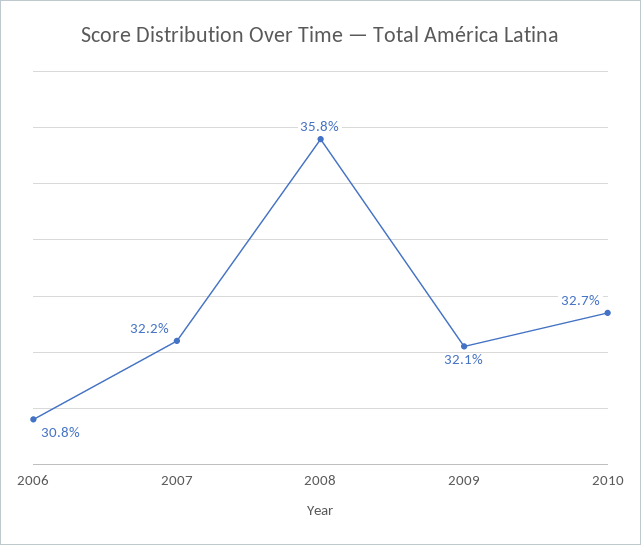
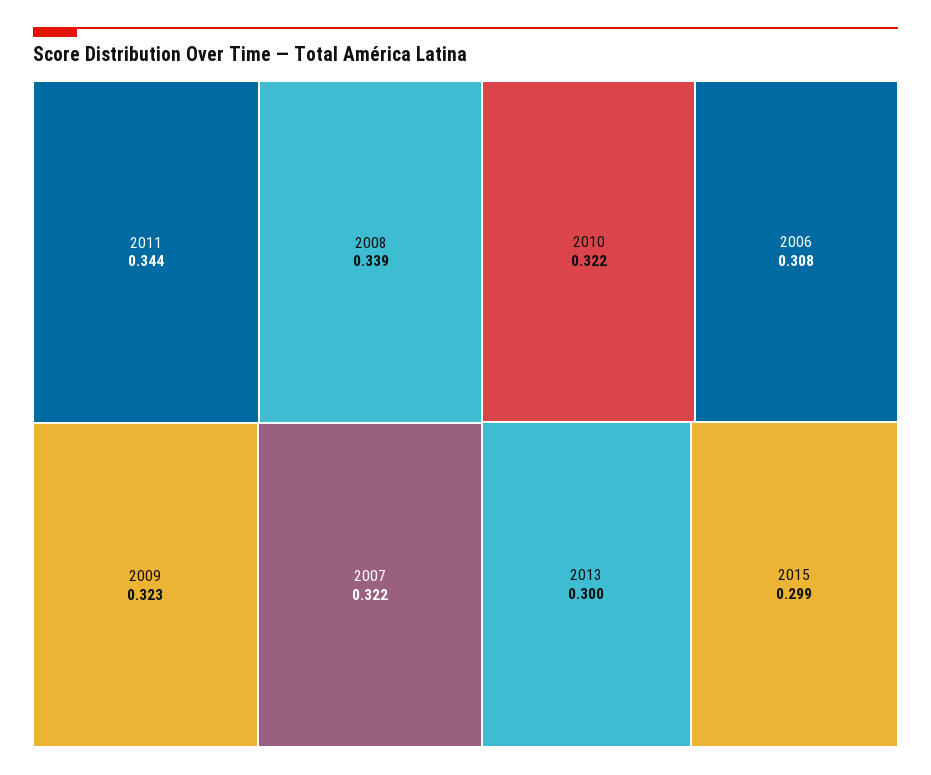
2008: 0.358 -> 0.339
2009: 0.321 -> 0.323
2010: 0.327 -> 0.322
2011: none -> 0.344
2013: none -> 0.3
2015: none -> 0.299

